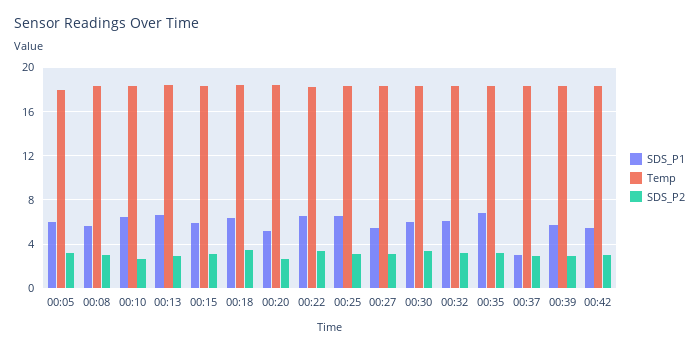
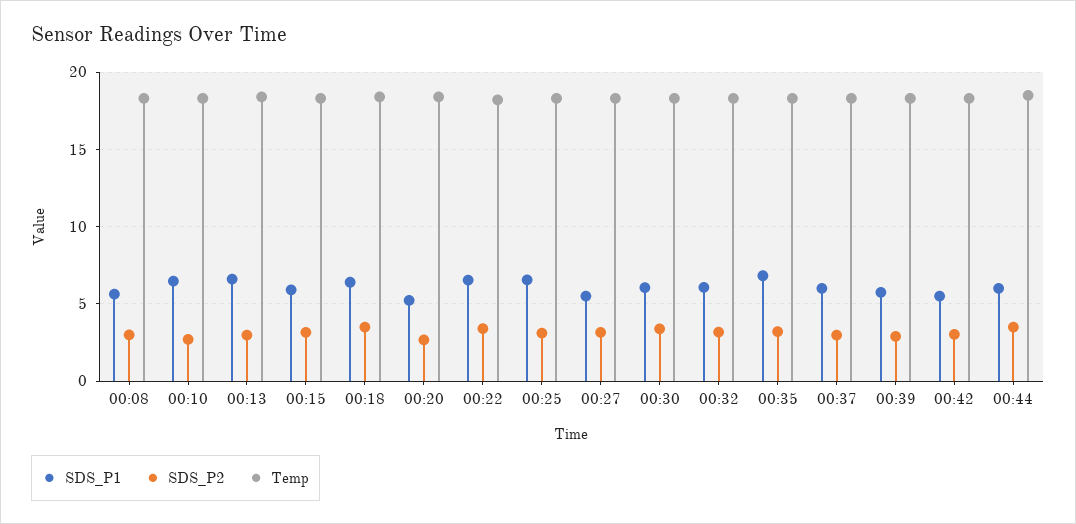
SDS_P1, 00:05: 6 -> none
Temp, 00:05: 18 -> none
SDS_P2, 00:05: 3 -> none
SDS_P1, 00:37: 3 -> 6
SDS_P1, 00:44: none -> 6
SDS_P2, 00:44: none -> 3.5
Temp, 00:44: none -> 18.5

